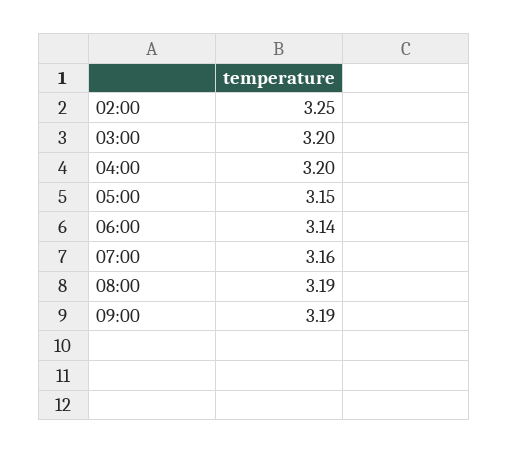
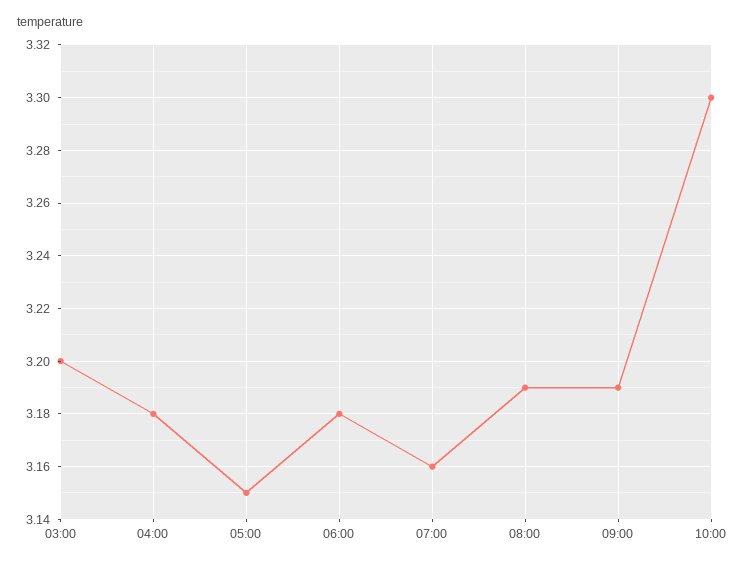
02:00: 3.25 -> none
04:00: 3.2 -> 3.18
06:00: 3.14 -> 3.18
10:00: none -> 3.3

